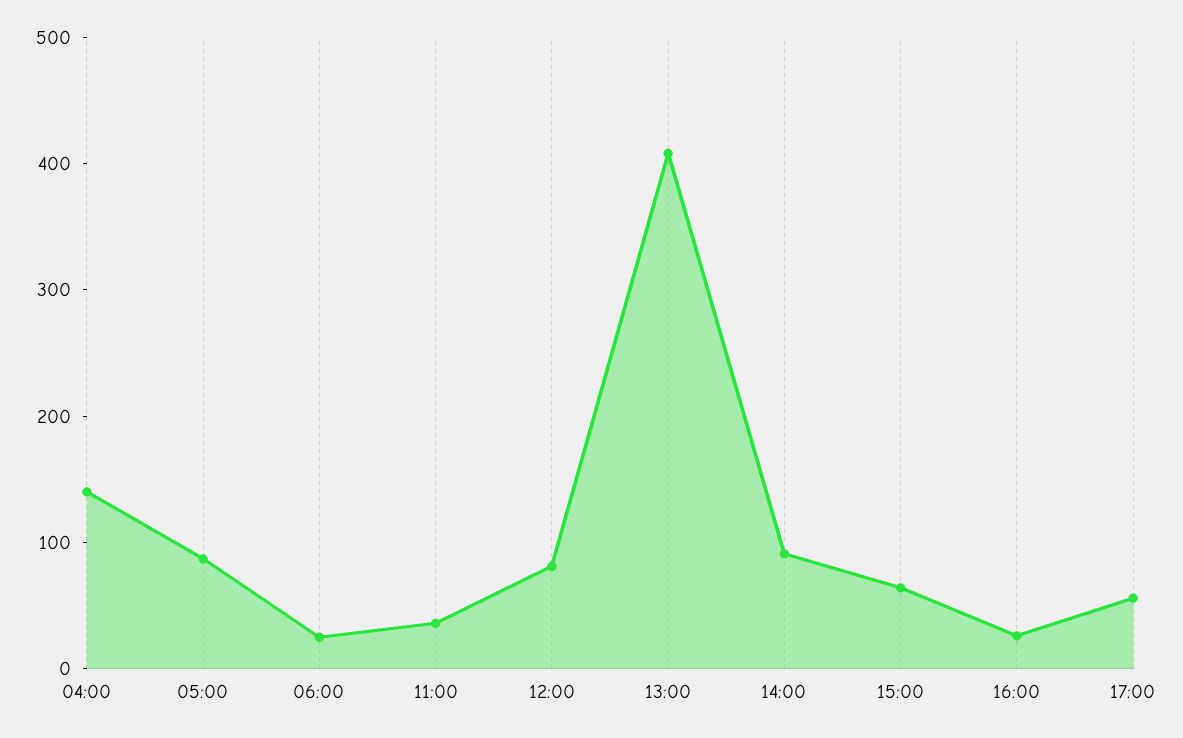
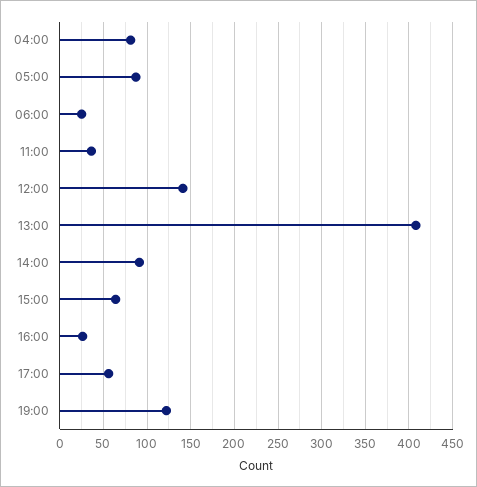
04:00: 140 -> 80
12:00: 80 -> 140
19:00: none -> 120

